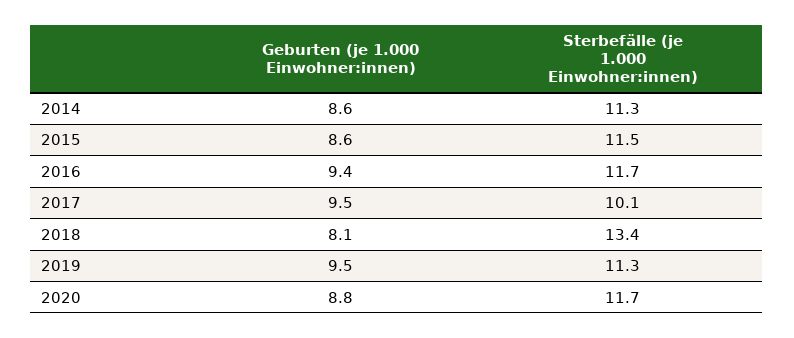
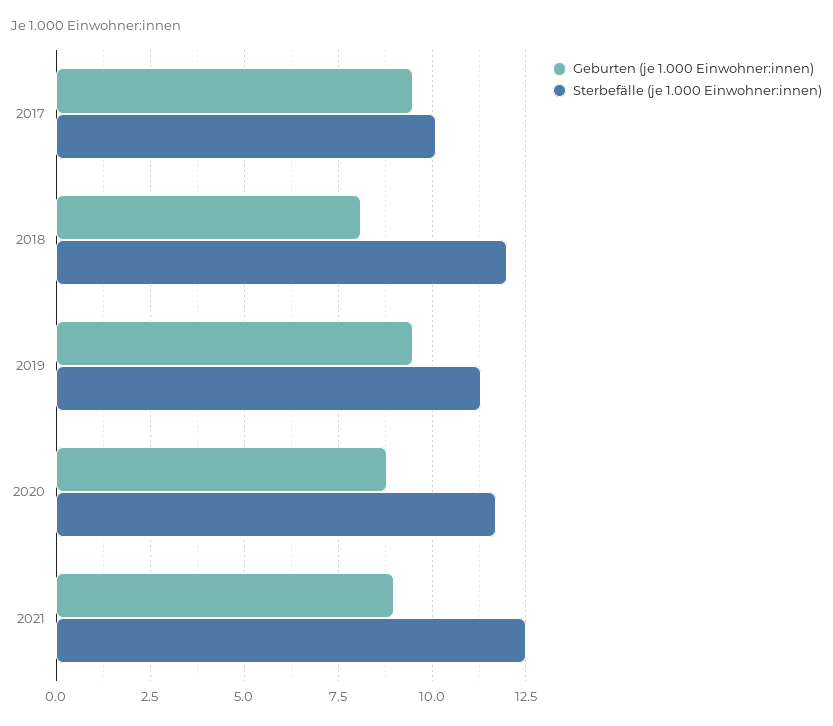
Geburten (je 1.000 Einwohner:innen), 2014: 8.6 -> none
Sterbefälle (je 1.000 Einwohner:innen), 2014: 11.3 -> none
Geburten (je 1.000 Einwohner:innen), 2015: 8.6 -> none
Sterbefälle (je 1.000 Einwohner:innen), 2015: 11.5 -> none
Geburten (je 1.000 Einwohner:innen), 2016: 9.4 -> none
Sterbefälle (je 1.000 Einwohner:innen), 2016: 11.7 -> none
Sterbefälle (je 1.000 Einwohner:innen), 2018: 13.4 -> 12
Geburten (je 1.000 Einwohner:innen), 2021: none -> 9
Sterbefälle (je 1.000 Einwohner:innen), 2021: none -> 12.5

